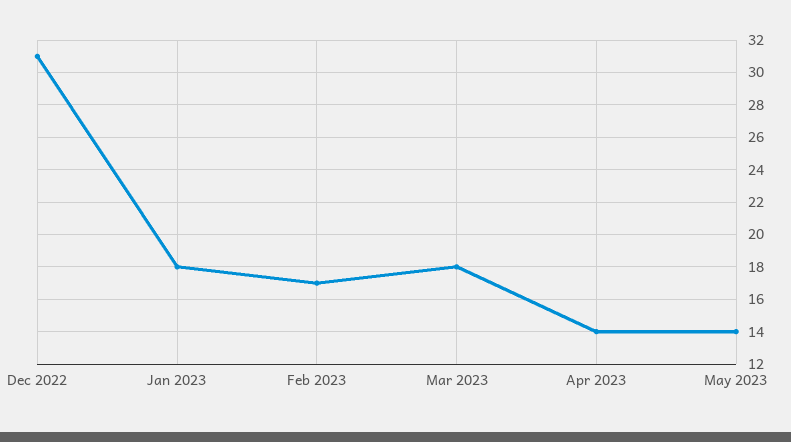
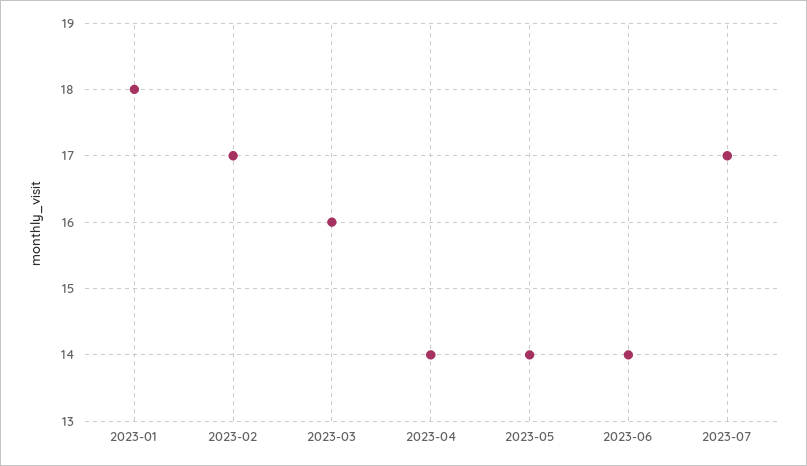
Dec 2022: 31 -> none
Mar 2023: 18 -> 16
2023-06: none -> 14
2023-07: none -> 17

